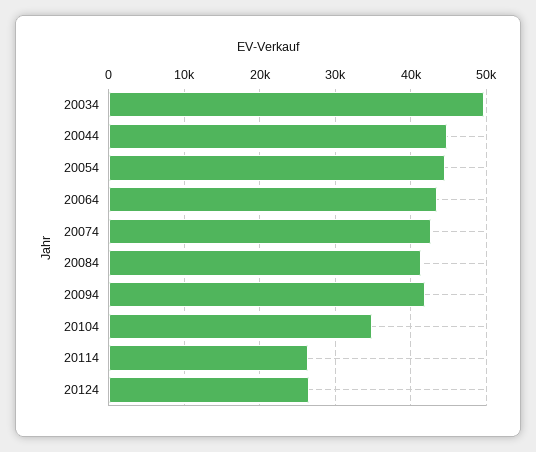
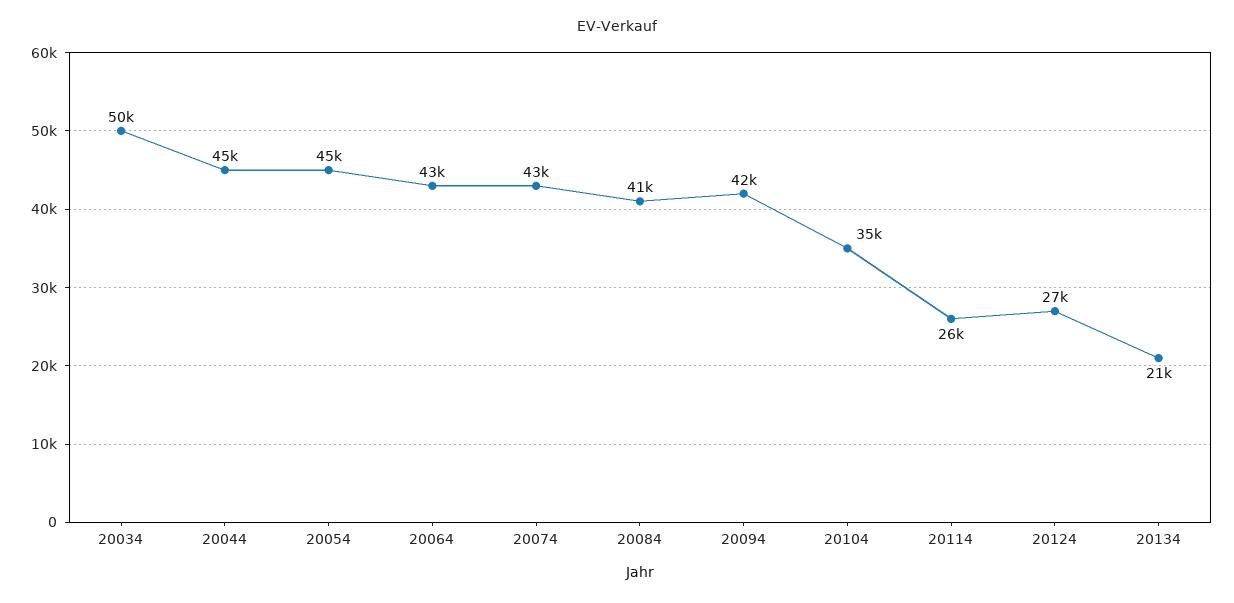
20134: none -> 21000

